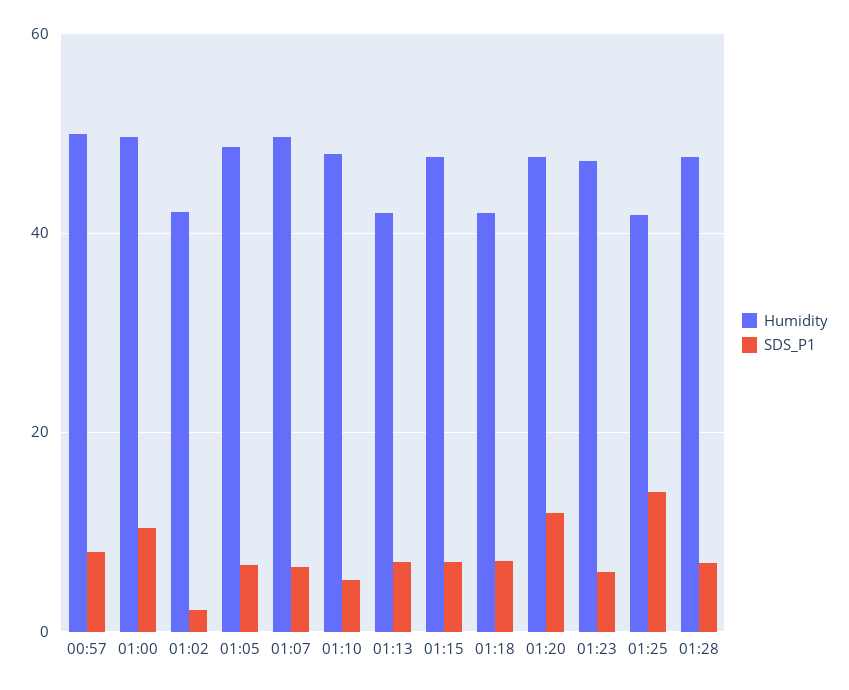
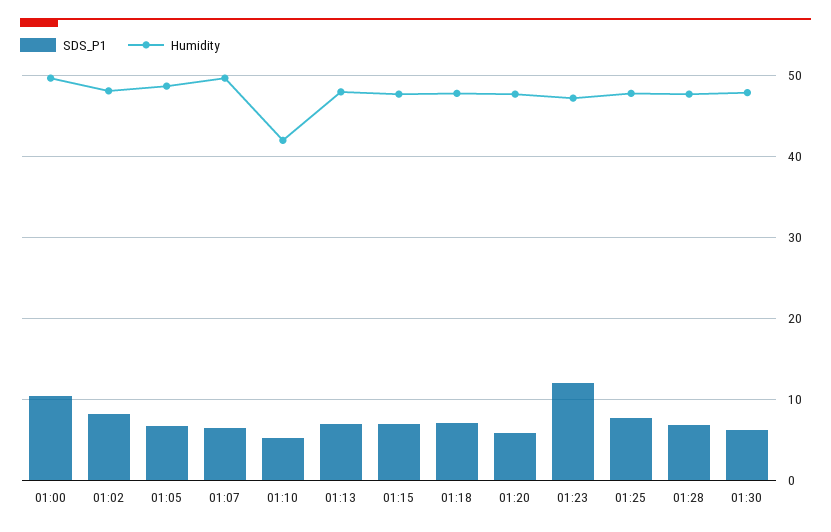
Humidity, 00:57: 50 -> none
SDS_P1, 00:57: 8 -> none
Humidity, 01:02: 42 -> 48
SDS_P1, 01:02: 2 -> 8
Humidity, 01:10: 48 -> 42
Humidity, 01:13: 42 -> 48
Humidity, 01:18: 42 -> 48
SDS_P1, 01:20: 12 -> 6
SDS_P1, 01:23: 6 -> 12
Humidity, 01:25: 42 -> 48
SDS_P1, 01:25: 14 -> 8
SDS_P1, 01:30: none -> 6
Humidity, 01:30: none -> 48

